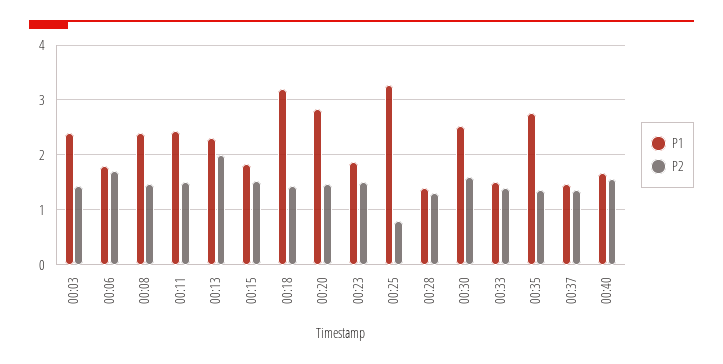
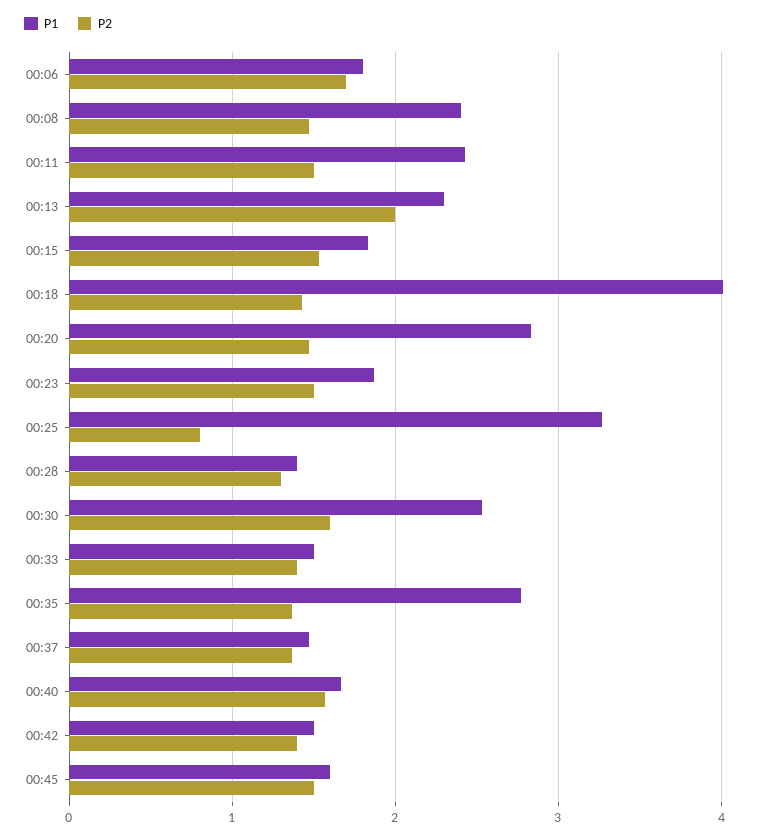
P1, 00:03: 2.4 -> none
P2, 00:03: 1.4 -> none
P1, 00:18: 3.2 -> 4
P1, 00:42: none -> 1.5
P2, 00:42: none -> 1.4
P1, 00:45: none -> 1.6
P2, 00:45: none -> 1.5

